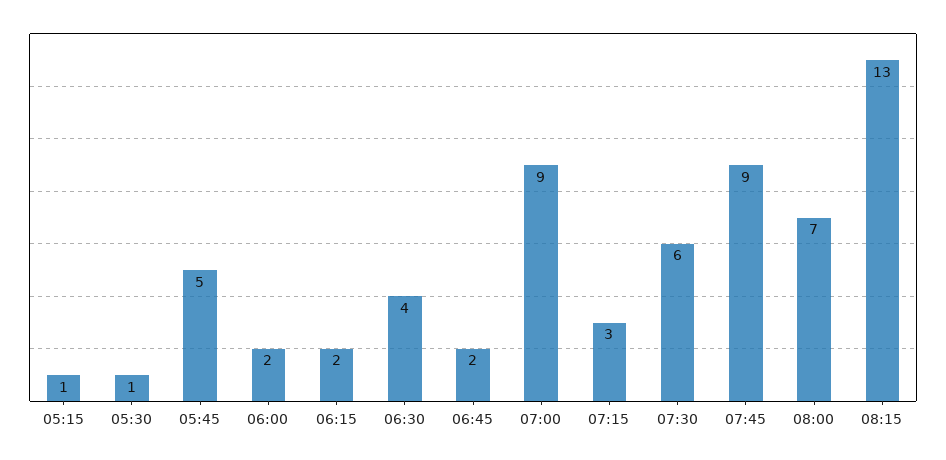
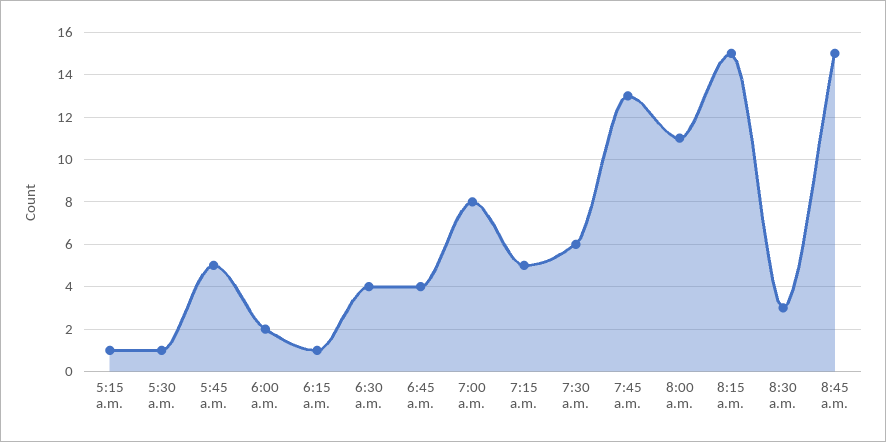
06:15: 2 -> 1
06:45: 2 -> 4
07:00: 9 -> 8
07:15: 3 -> 5
07:45: 9 -> 13
08:00: 7 -> 11
08:15: 13 -> 15
8:30 a.m.: none -> 3
8:45 a.m.: none -> 15

